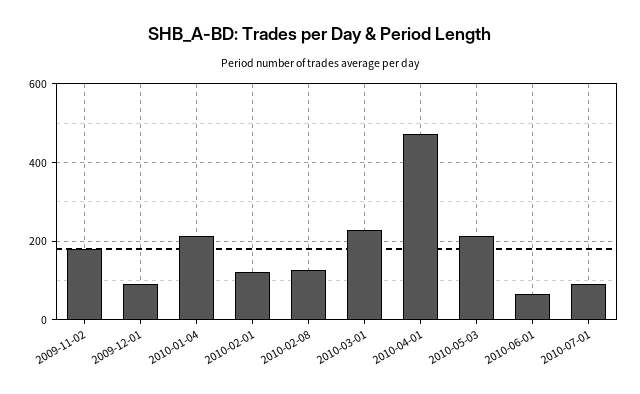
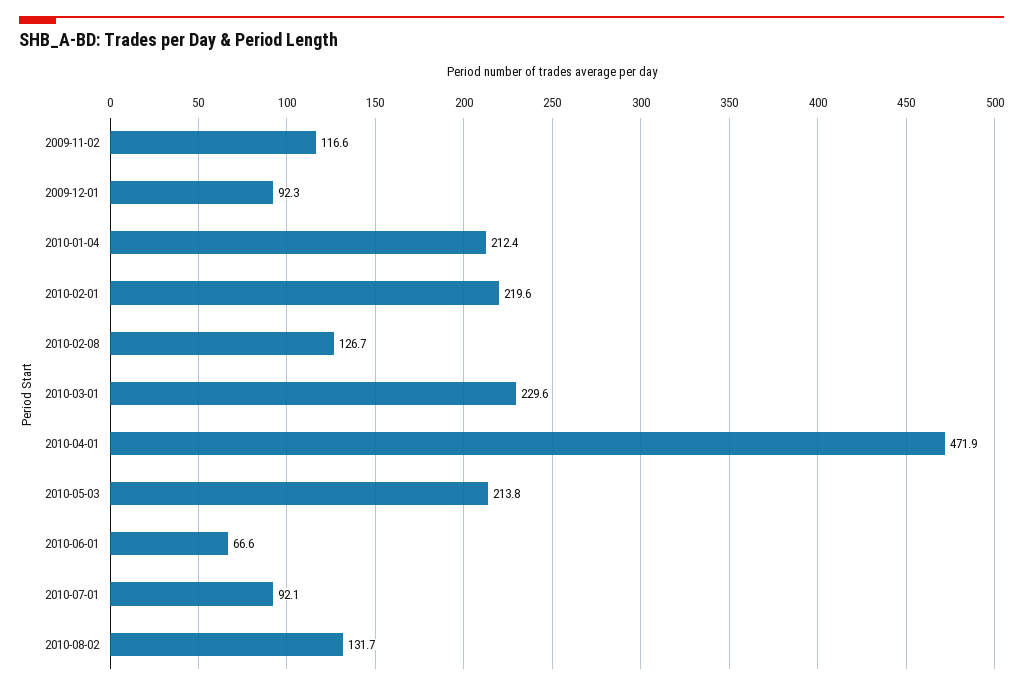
2009-11-02: 180 -> 116.6
2010-02-01: 120 -> 219.6
2010-08-02: none -> 131.7

